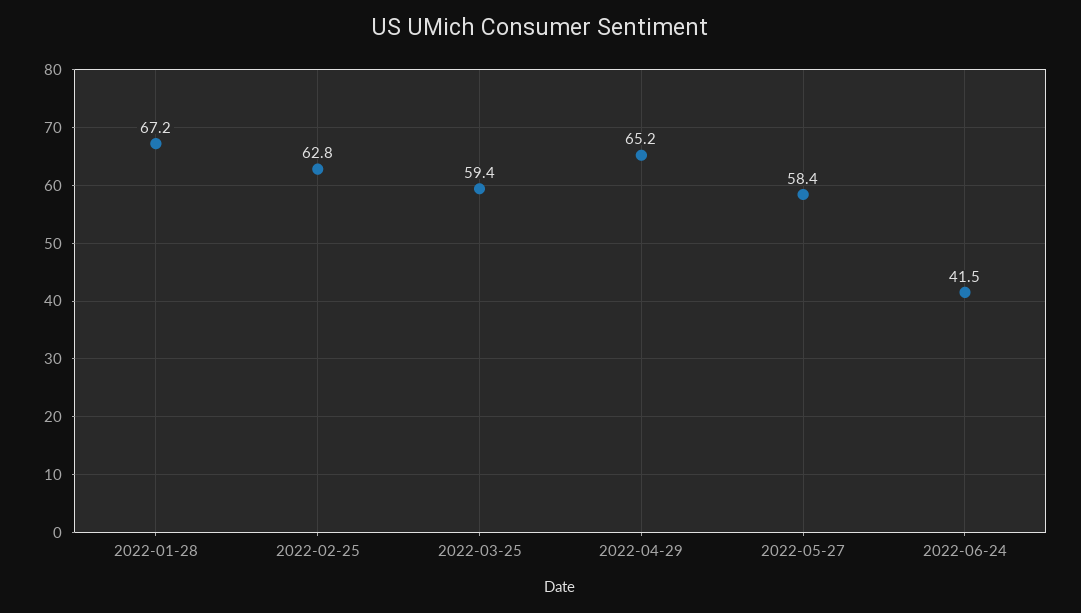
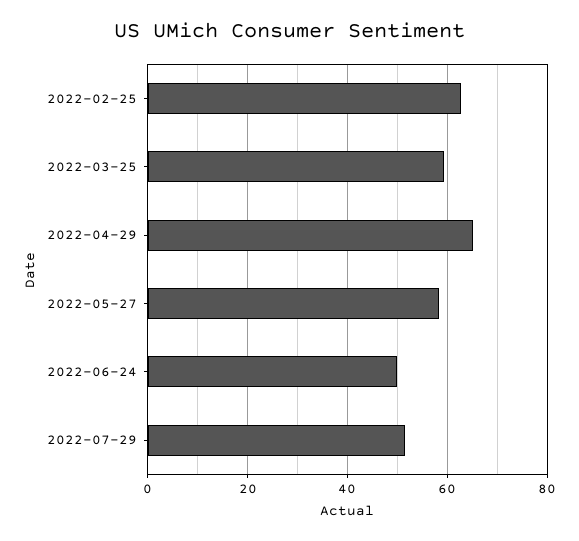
2022-01-28: 67.2 -> none
2022-06-24: 41.5 -> 50
2022-07-29: none -> 52

